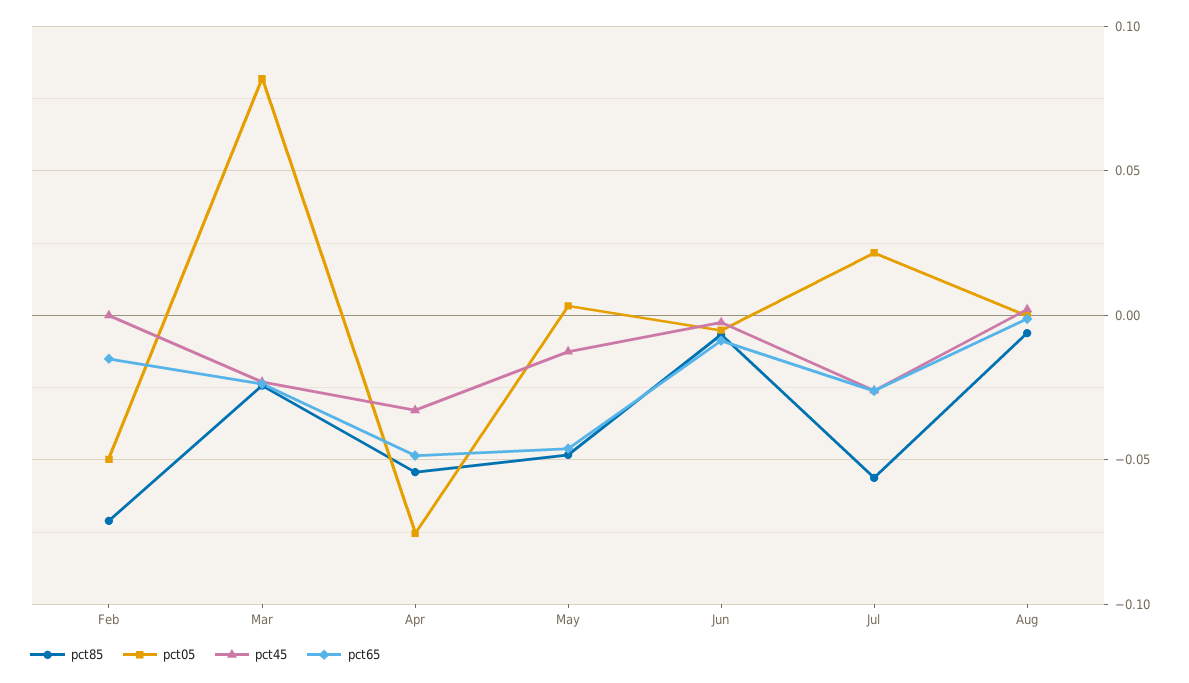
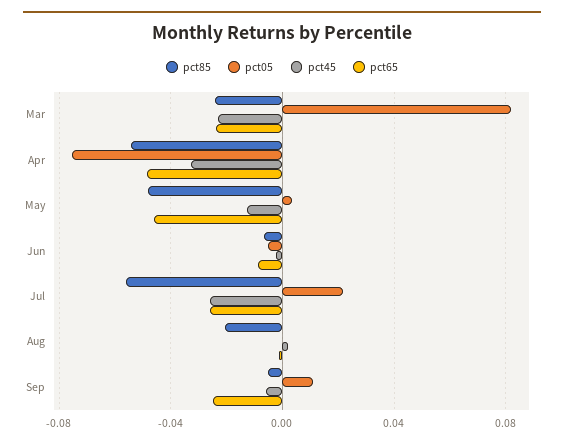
pct85, Feb: -0.07 -> none
pct05, Feb: -0.05 -> none
pct45, Feb: 0 -> none
pct65, Feb: -0.015 -> none
pct85, Aug: -0.005 -> -0.02
pct85, Sep: none -> -0.005
pct05, Sep: none -> 0.01
pct45, Sep: none -> -0.005
pct65, Sep: none -> -0.025

